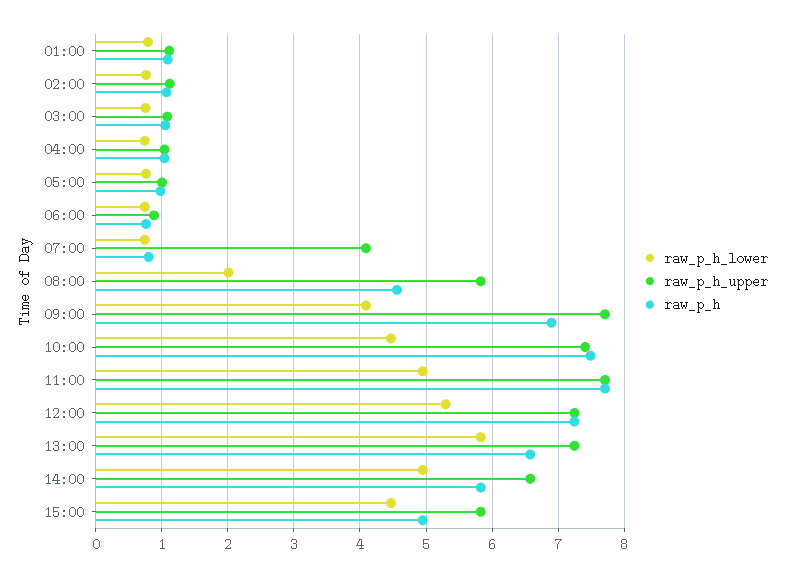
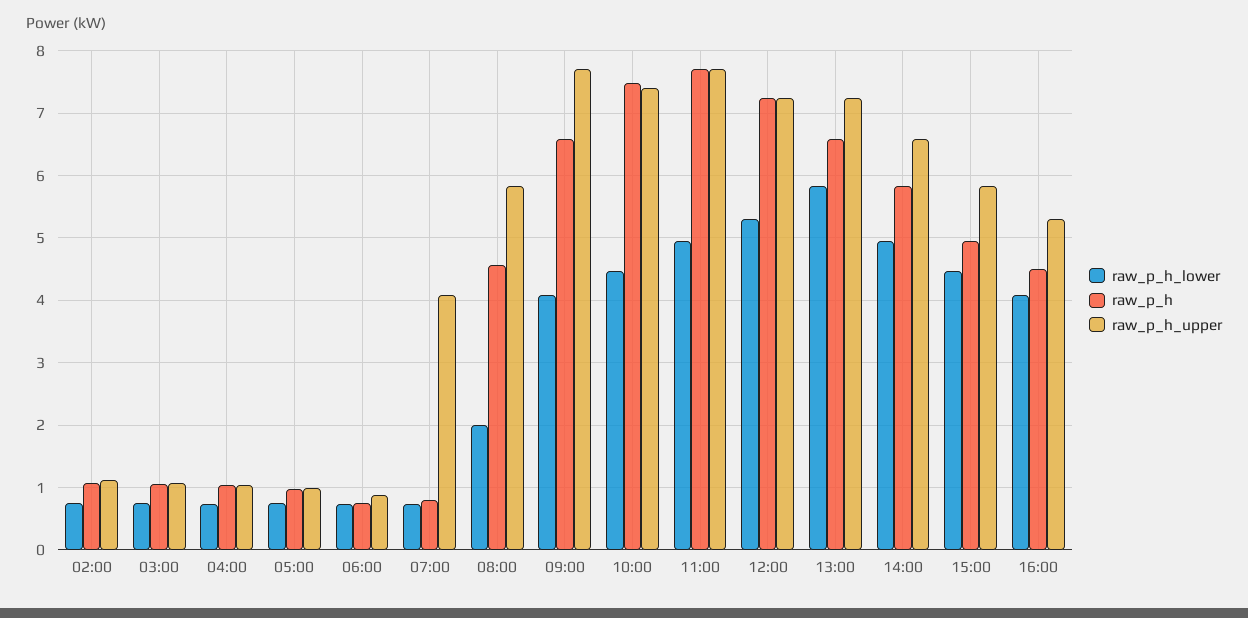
raw_p_h_lower, 01:00: 0.8 -> none
raw_p_h_upper, 01:00: 1.1 -> none
raw_p_h, 01:00: 1.1 -> none
raw_p_h, 09:00: 6.9 -> 6.6
raw_p_h_lower, 16:00: none -> 4.1
raw_p_h, 16:00: none -> 4.5
raw_p_h_upper, 16:00: none -> 5.3

